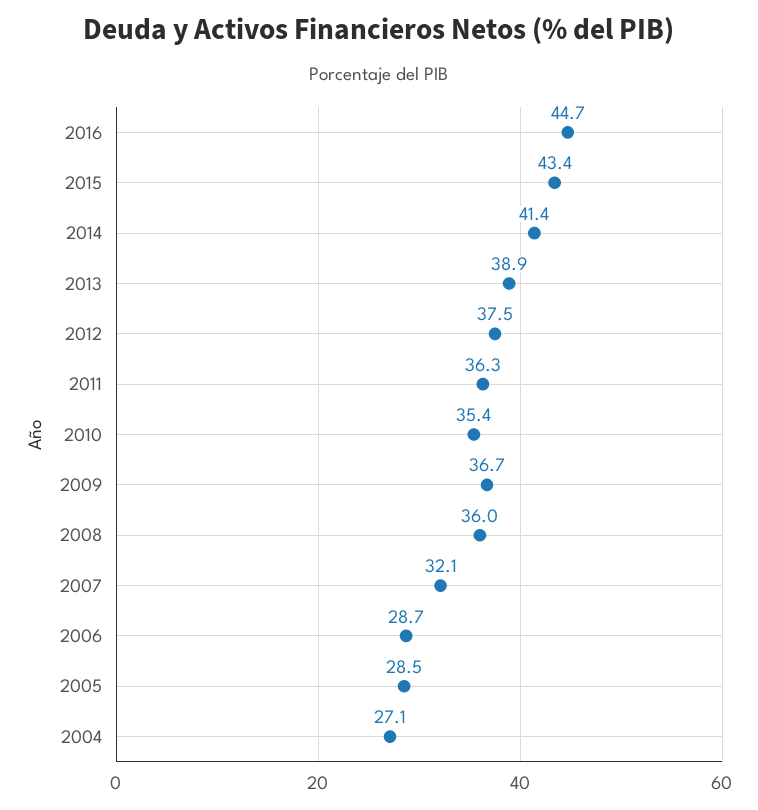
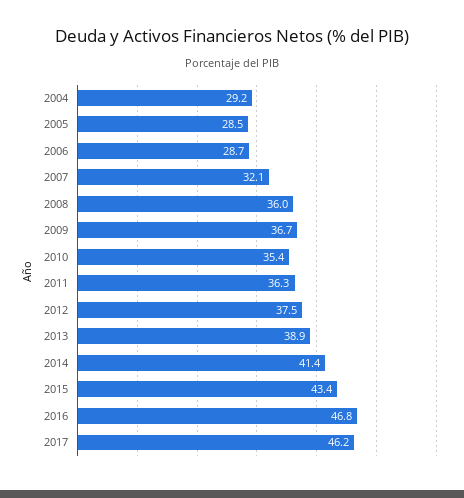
2016: 44.7 -> 46.8
2004: 27.1 -> 29.2
2017: none -> 46.2

